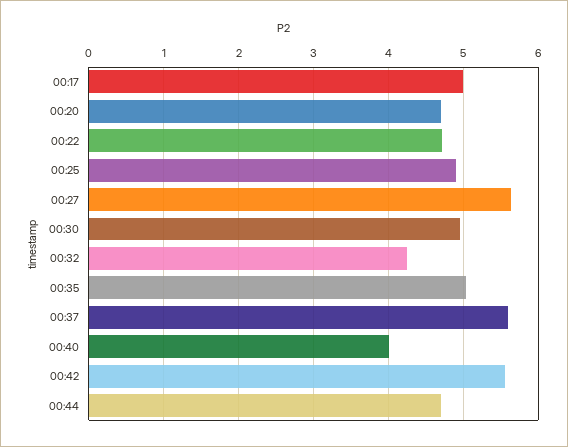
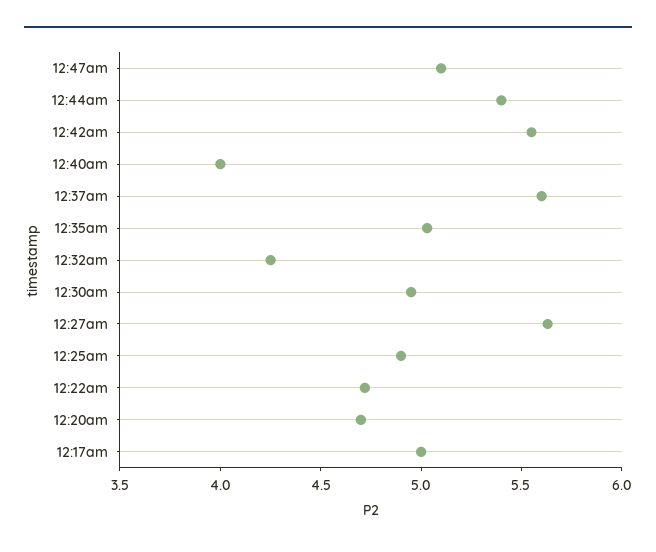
00:44: 4.7 -> 5.4
12:47am: none -> 5.1

